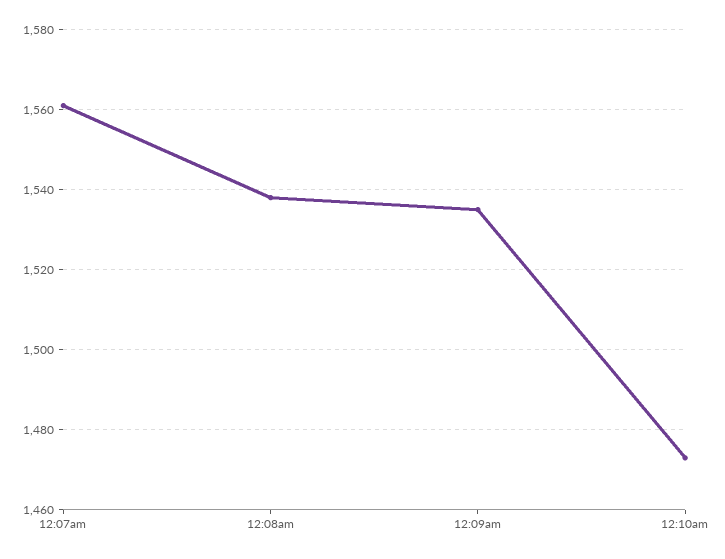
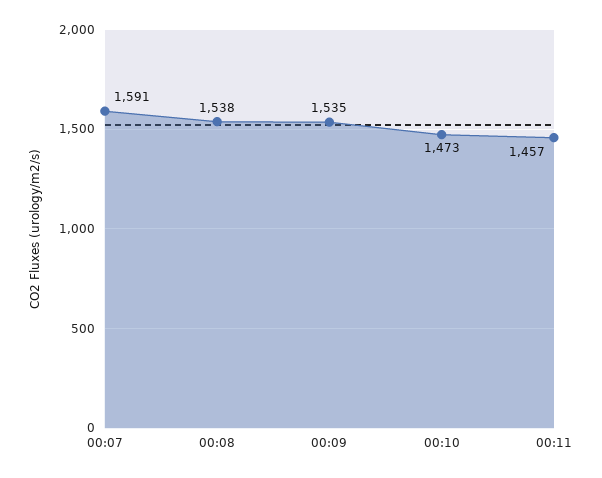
12:07am: 1560 -> 1591
00:11: none -> 1457

